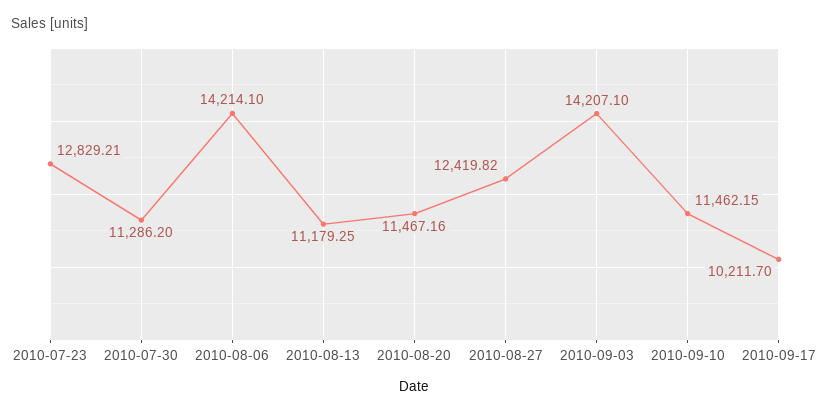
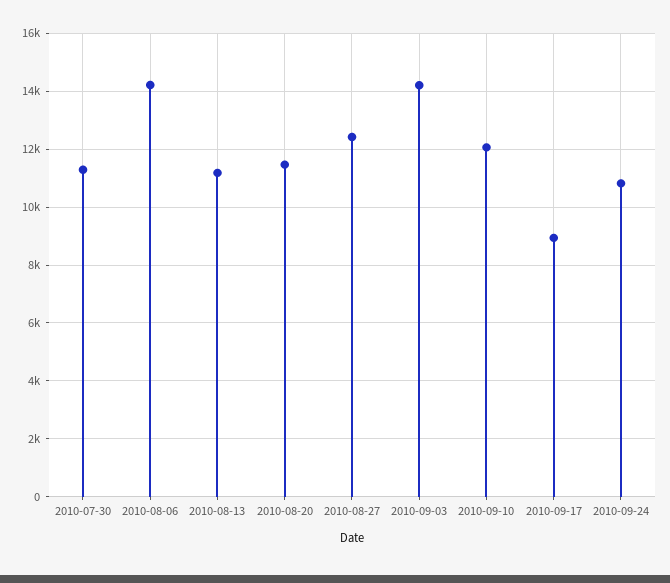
2010-07-23: 12829.21 -> none
2010-09-10: 11462.15 -> 12000
2010-09-17: 10211.7 -> 9000
2010-09-24: none -> 10750

